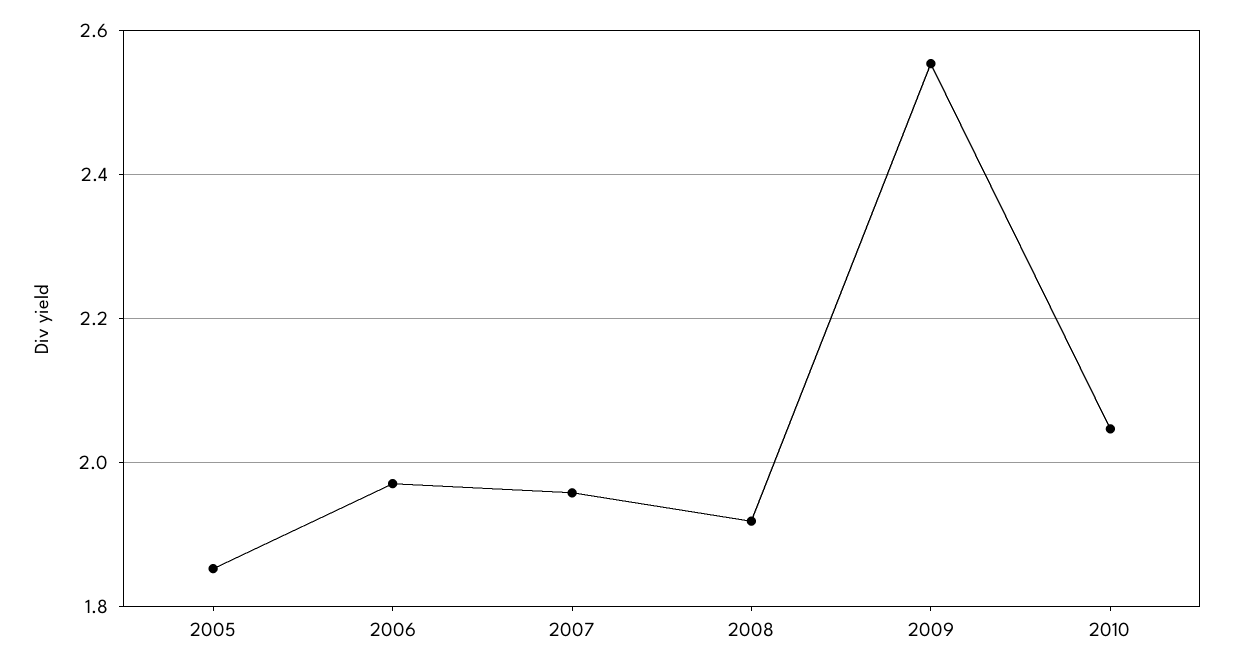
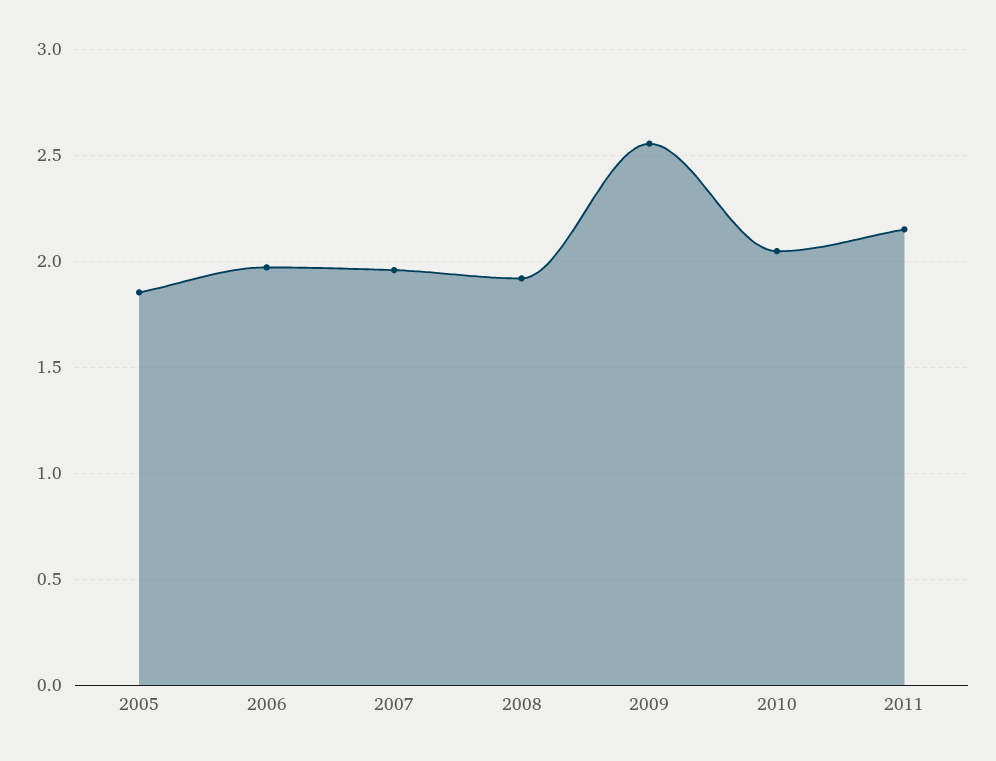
2011: none -> 2.15

